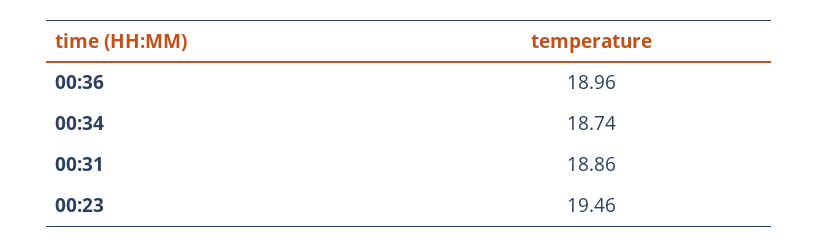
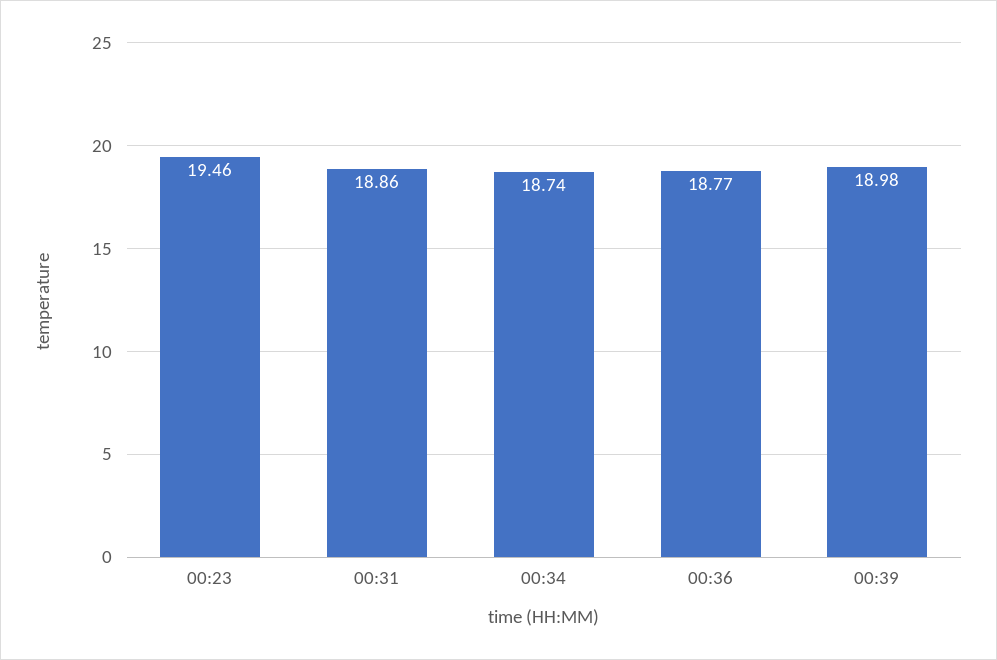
00:36: 18.96 -> 18.77
00:39: none -> 18.98

